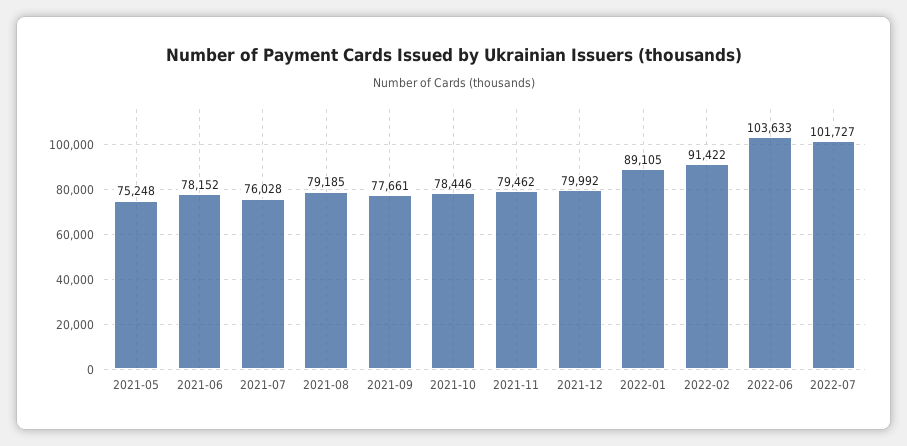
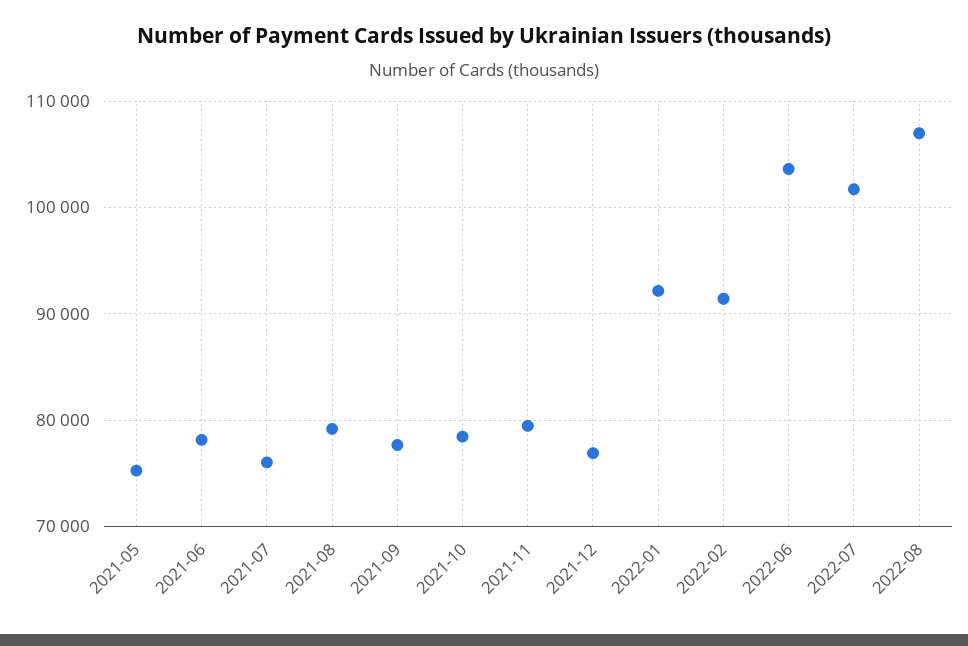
2021-12: 79992 -> 77000
2022-01: 89105 -> 92000
2022-08: none -> 107000

